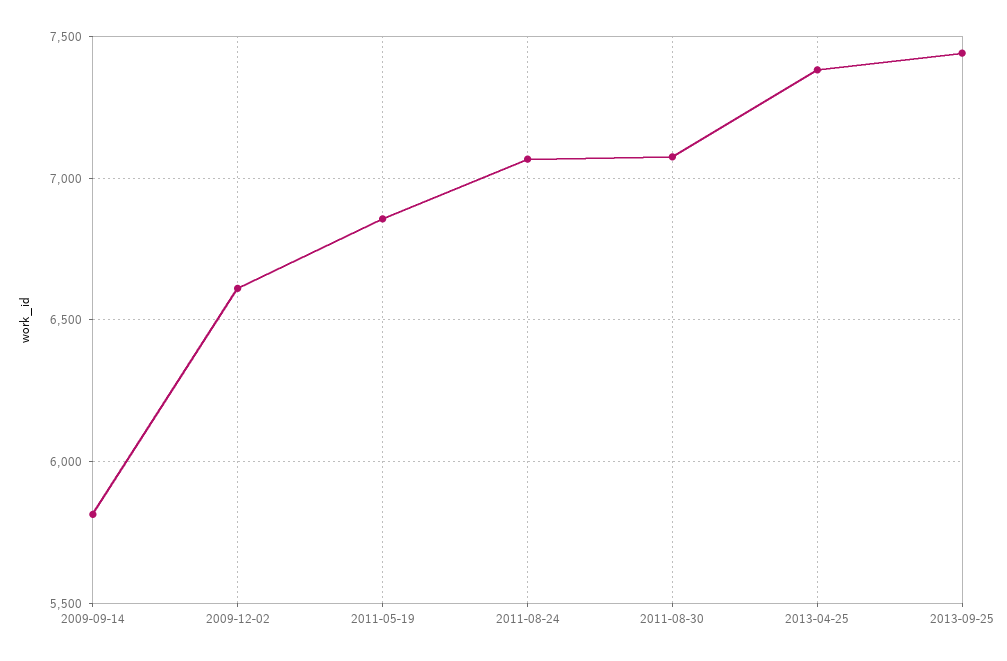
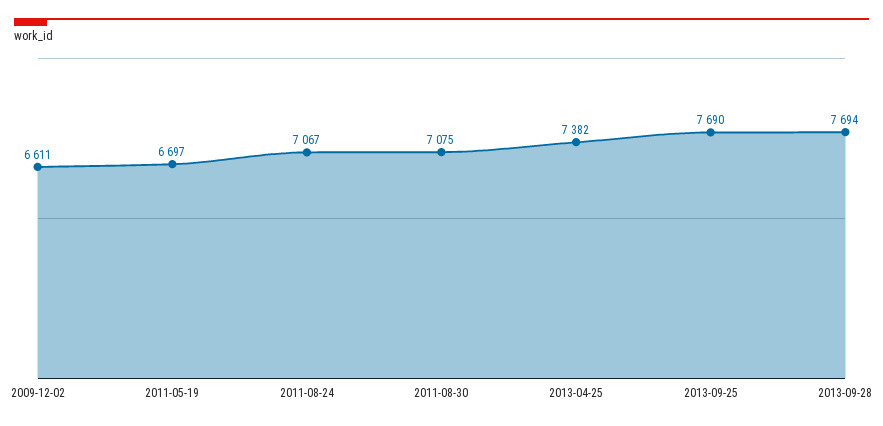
2009-09-14: 5800 -> none
2011-05-19: 6850 -> 6697
2013-09-25: 7450 -> 7690
2013-09-28: none -> 7694

